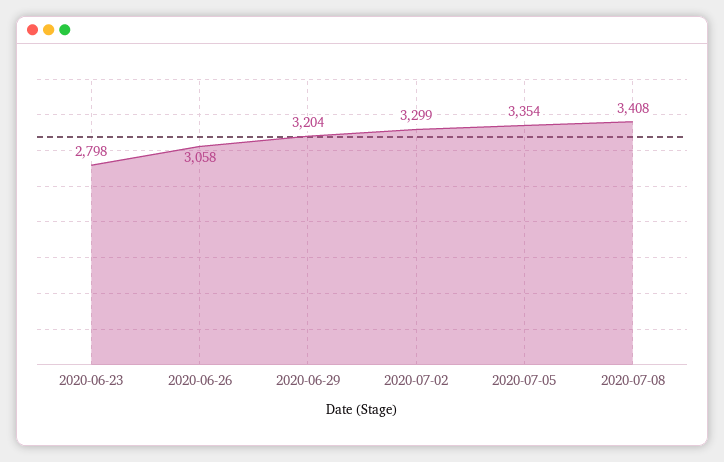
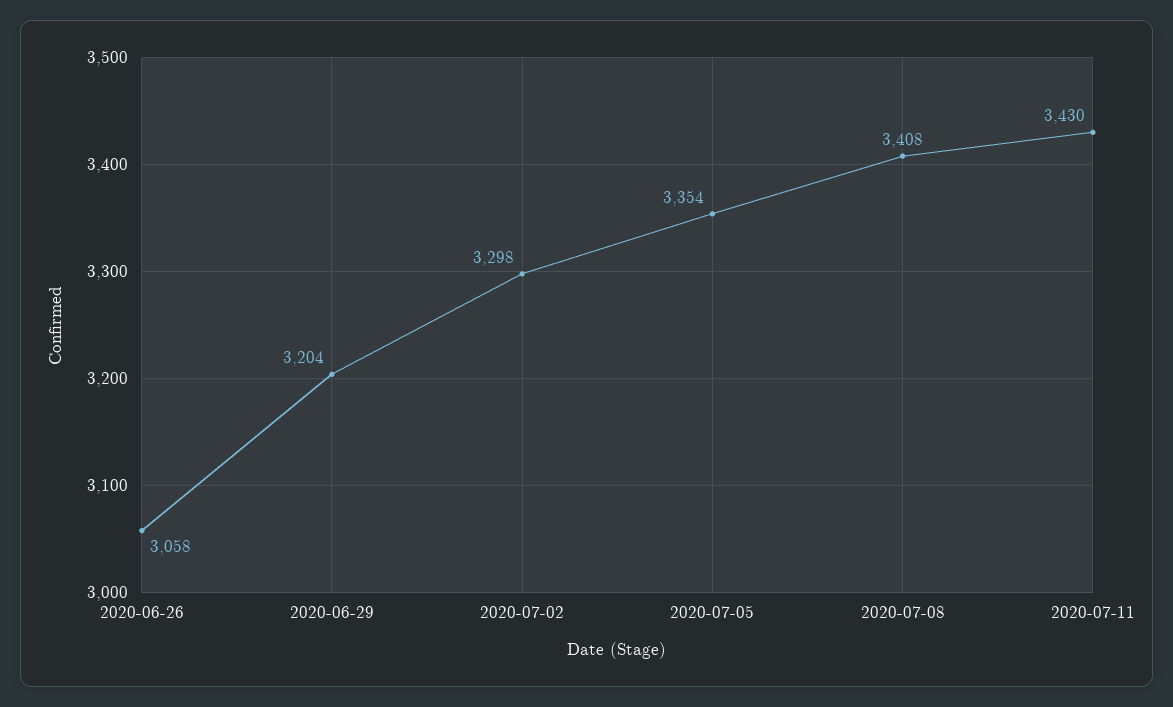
2020-06-23: 2798 -> none
2020-07-02: 3299 -> 3298
2020-07-11: none -> 3430

